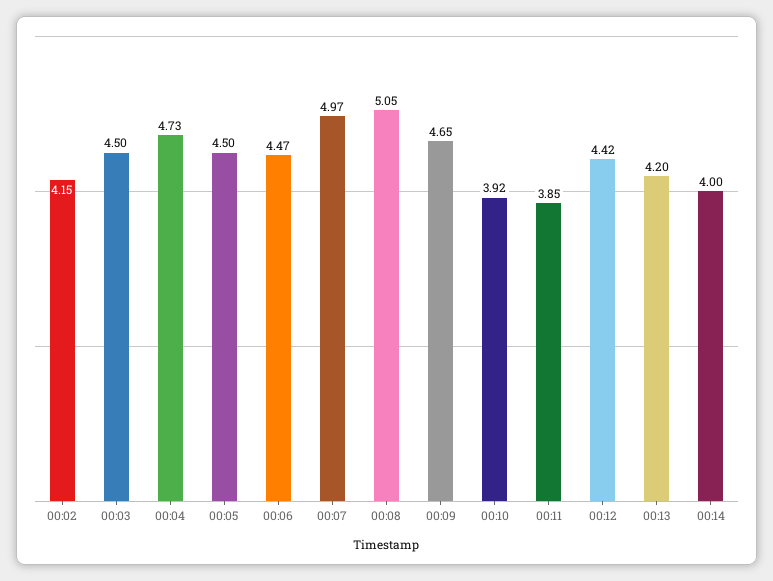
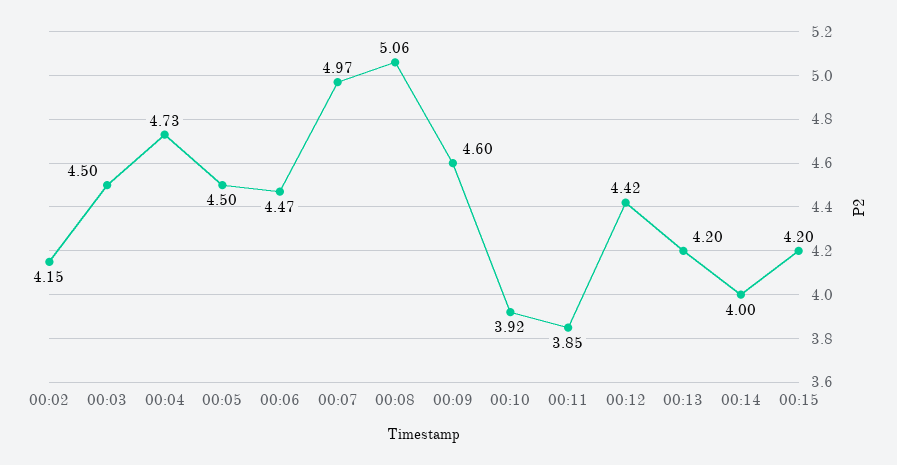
00:08: 5.05 -> 5.06
00:09: 4.65 -> 4.6
00:15: none -> 4.2

